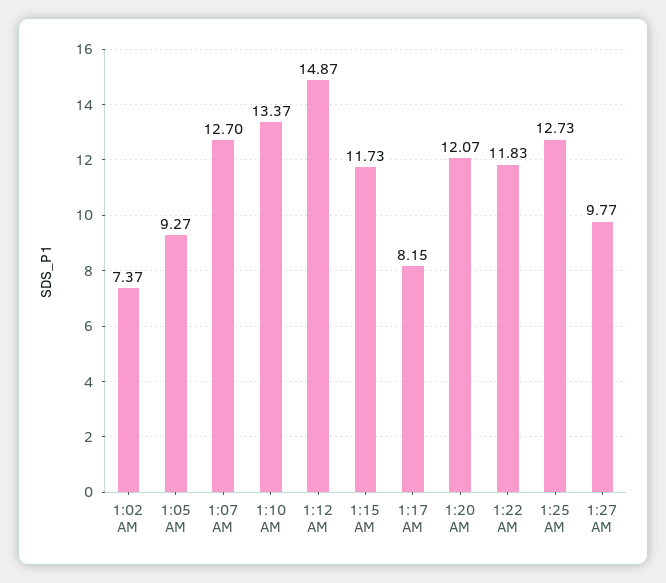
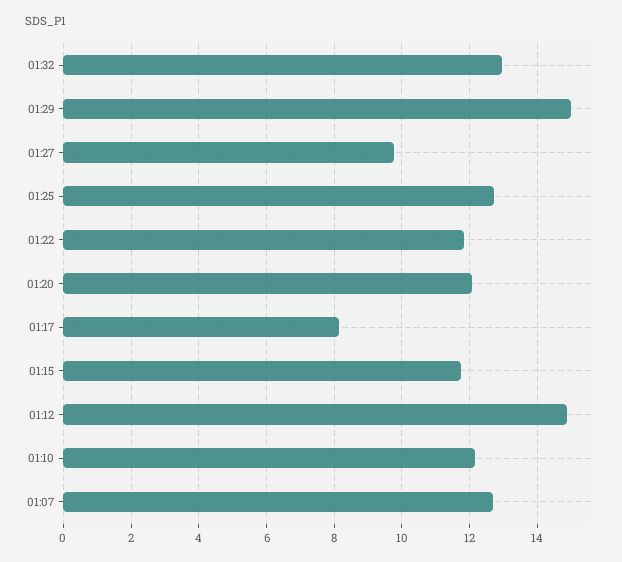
1:02 AM: 7.37 -> none
1:05 AM: 9.27 -> none
1:10 AM: 13.37 -> 12.2
01:32: none -> 13
01:29: none -> 15

